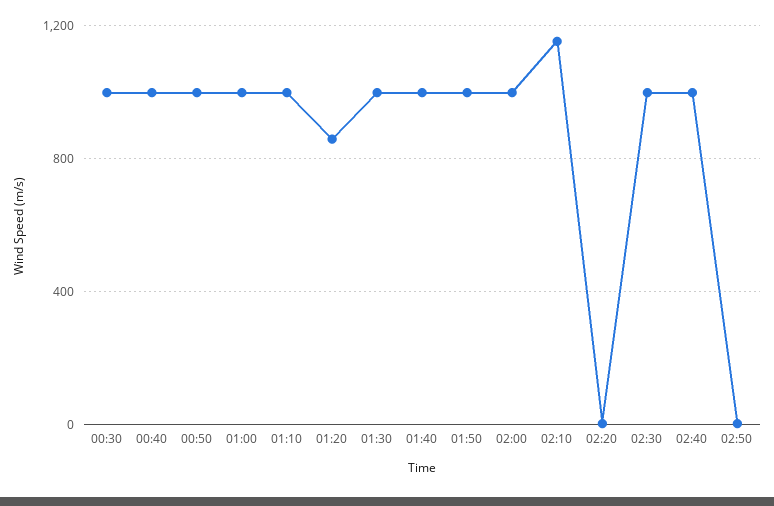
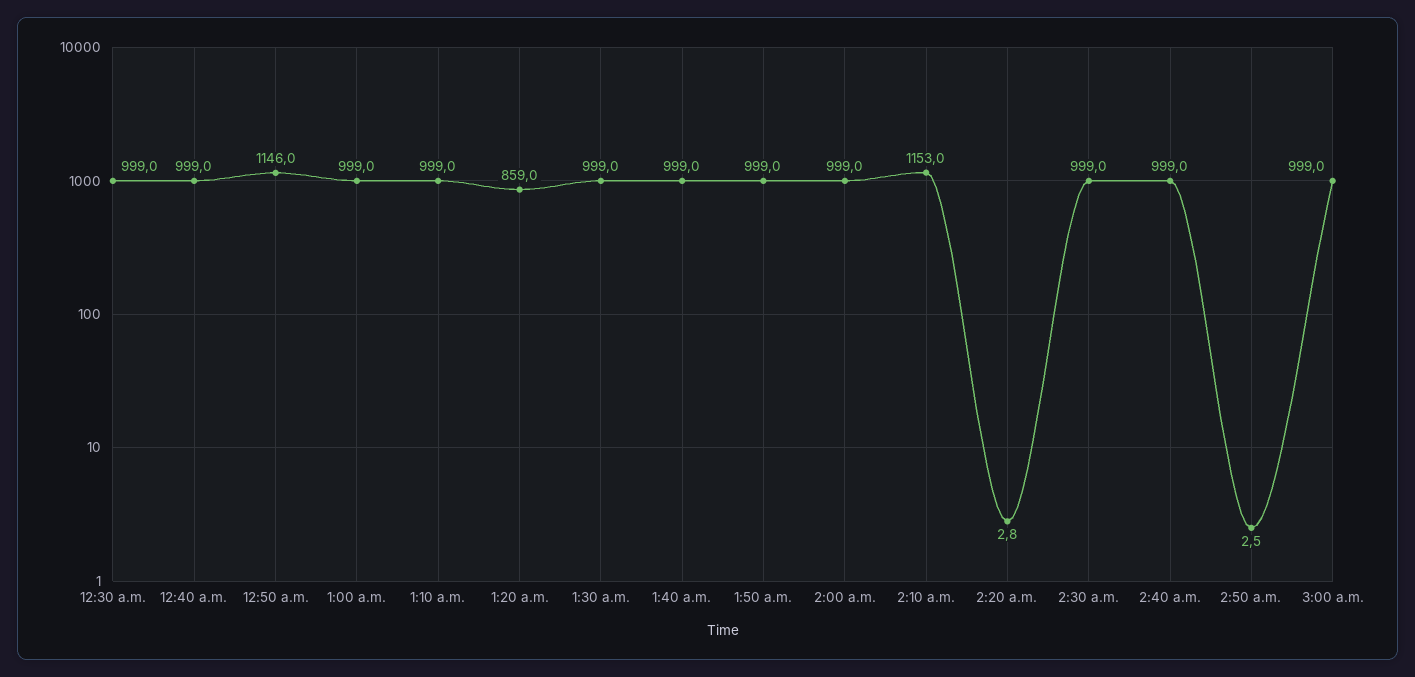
00:50: 1000 -> 1146
3:00 a.m.: none -> 999

